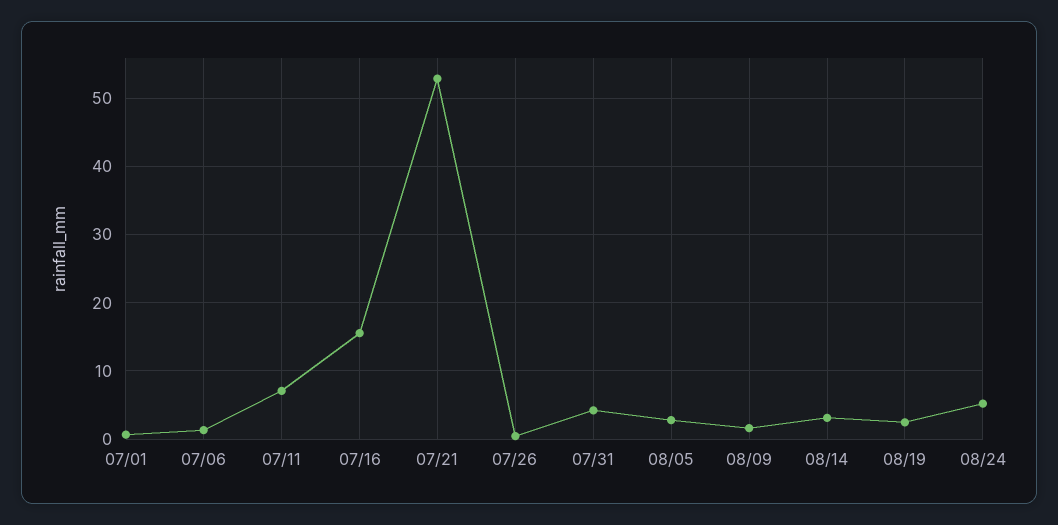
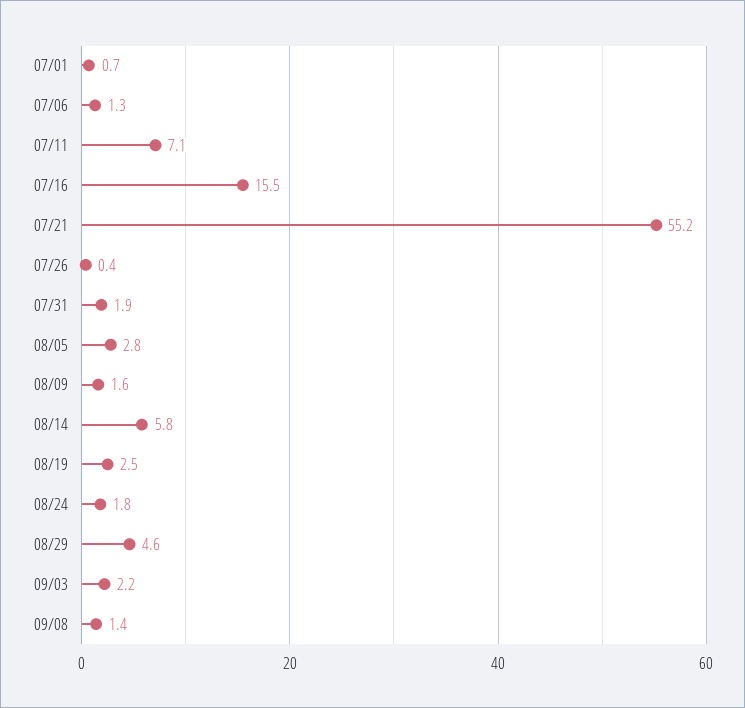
07/21: 53 -> 55.2
07/31: 4 -> 1.9
08/14: 3 -> 5.8
08/24: 5 -> 1.8
08/29: none -> 4.6
09/03: none -> 2.2
09/08: none -> 1.4

